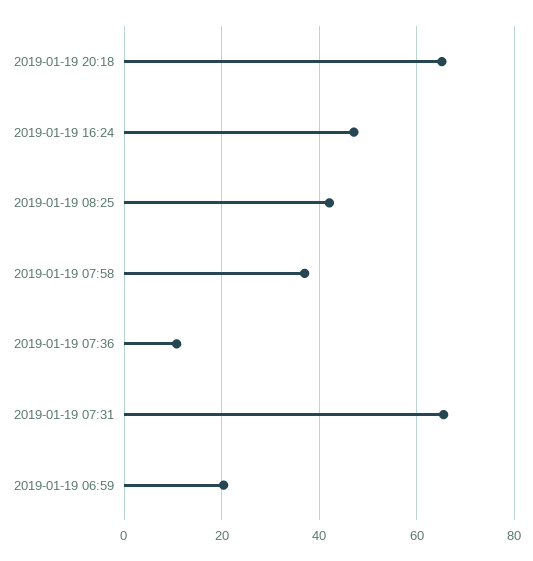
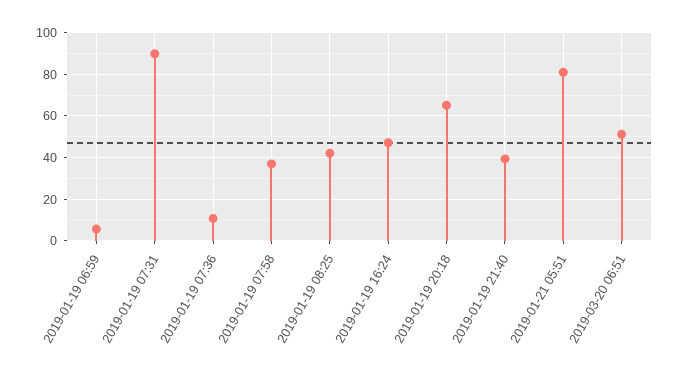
2019-01-19 07:31: 66 -> 90
2019-01-19 06:59: 20 -> 5
2019-01-19 21:40: none -> 40
2019-01-21 05:51: none -> 80
2019-03-20 06:51: none -> 50

